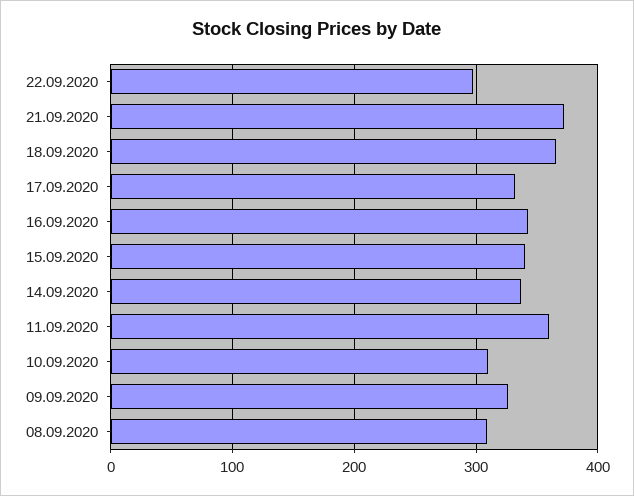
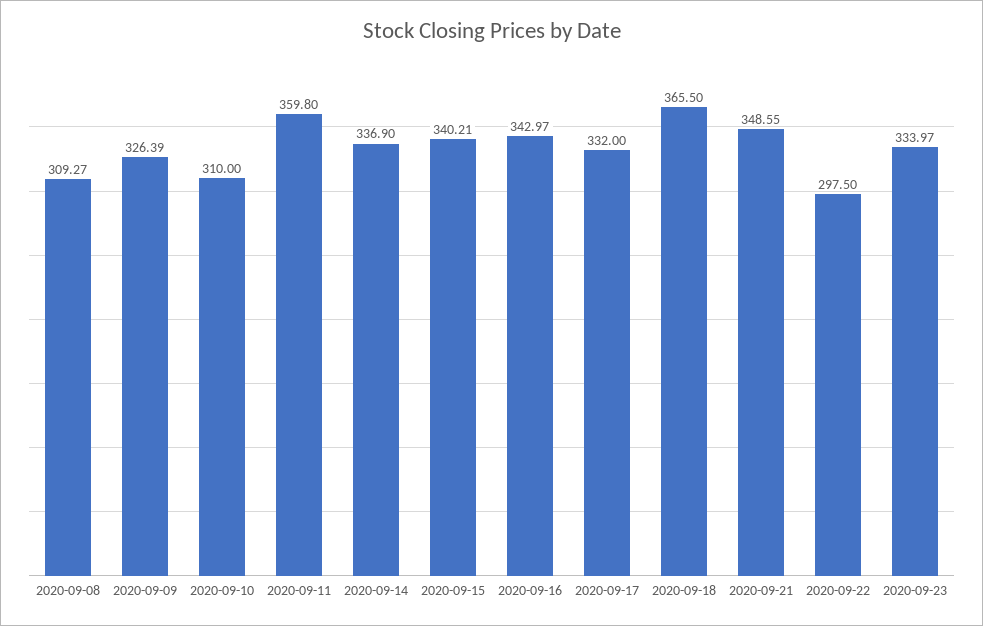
21.09.2020: 370 -> 348.55
2020-09-23: none -> 333.97

